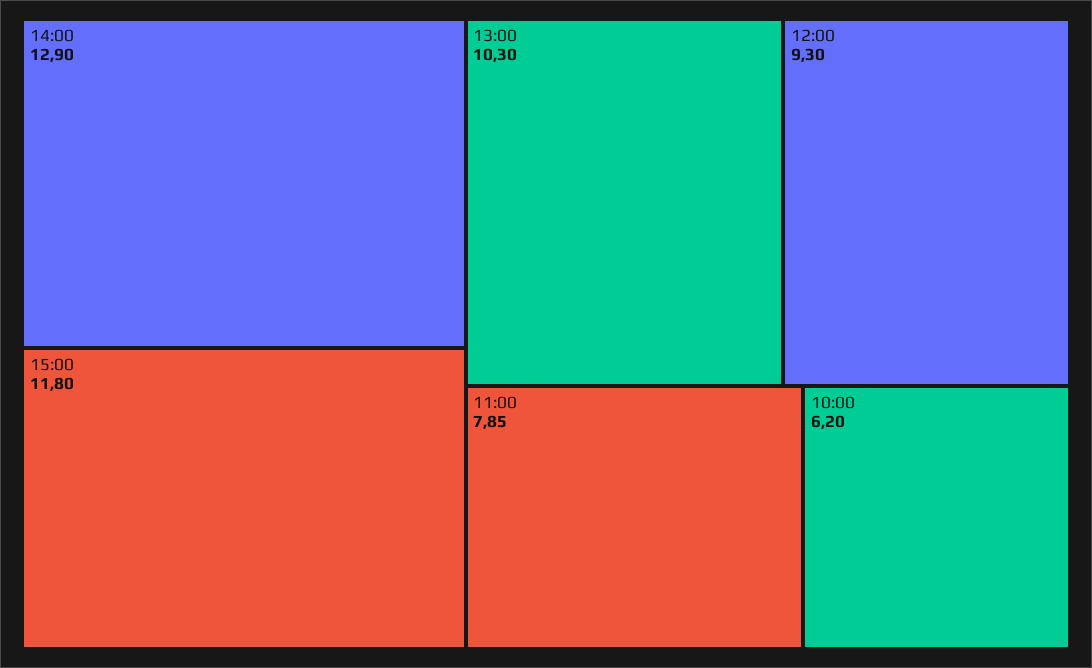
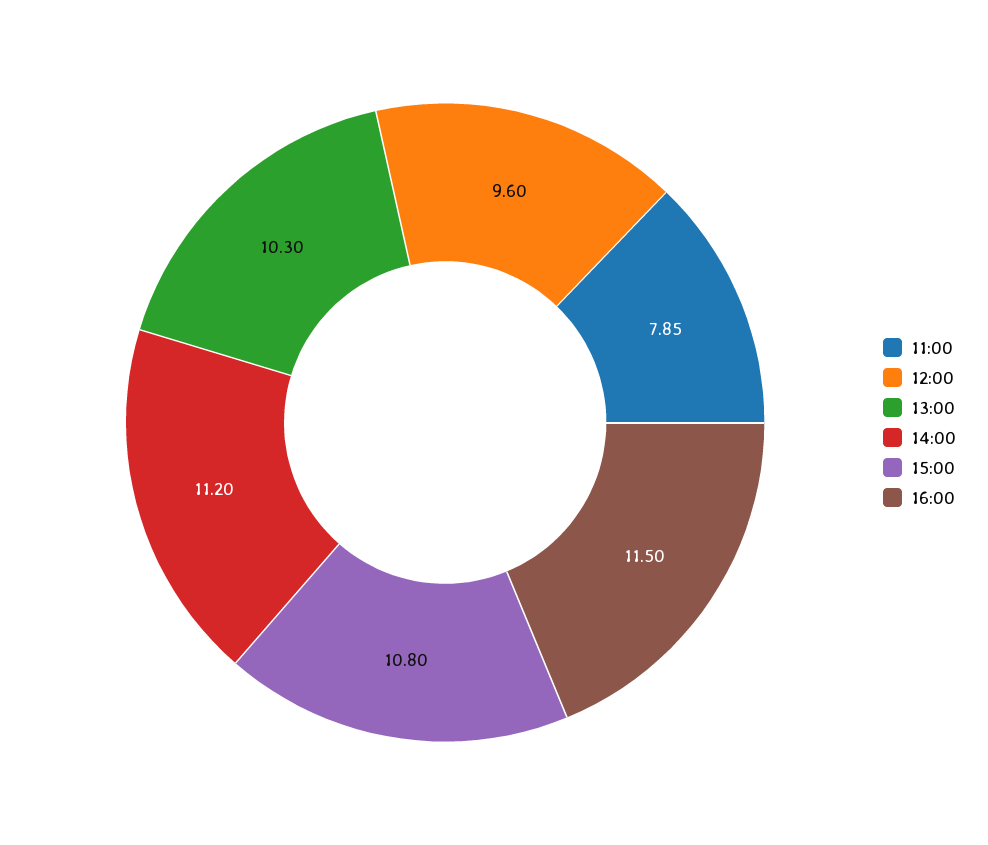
14:00: 12.9 -> 11.2
15:00: 11.8 -> 10.8
12:00: 9.3 -> 9.6
10:00: 6.2 -> none
16:00: none -> 11.5

